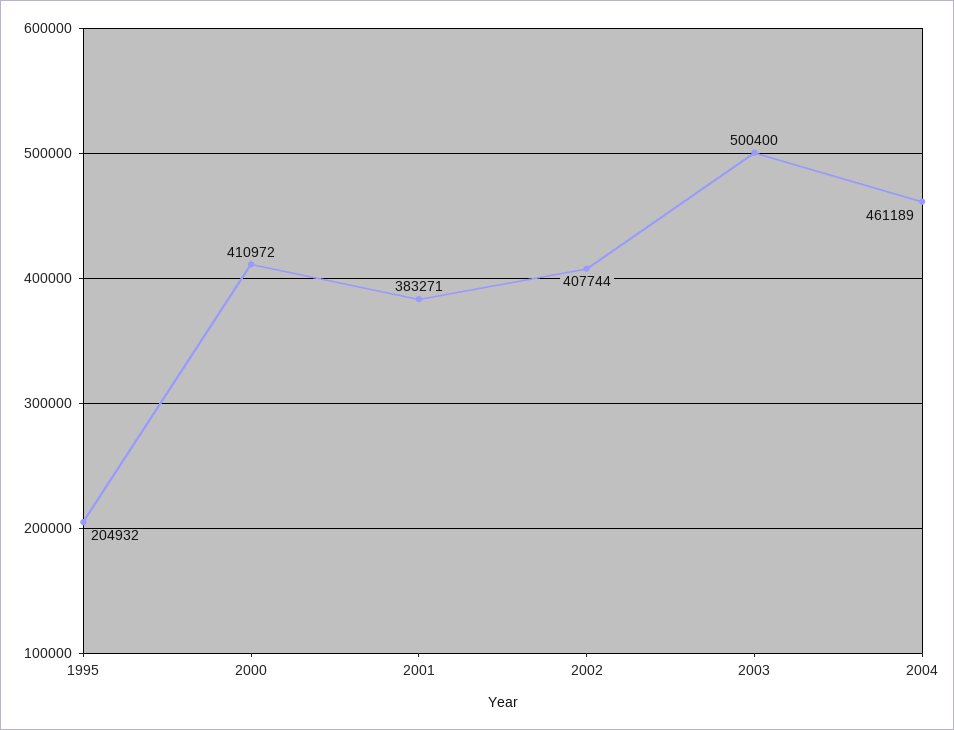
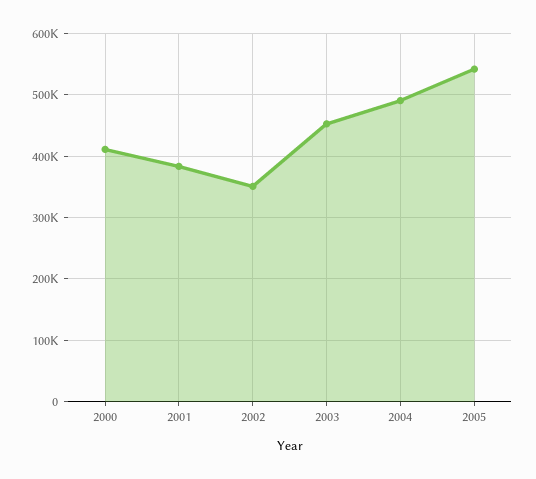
1995: 204932 -> none
2002: 407744 -> 350000
2003: 500400 -> 450000
2004: 461189 -> 490000
2005: none -> 540000

